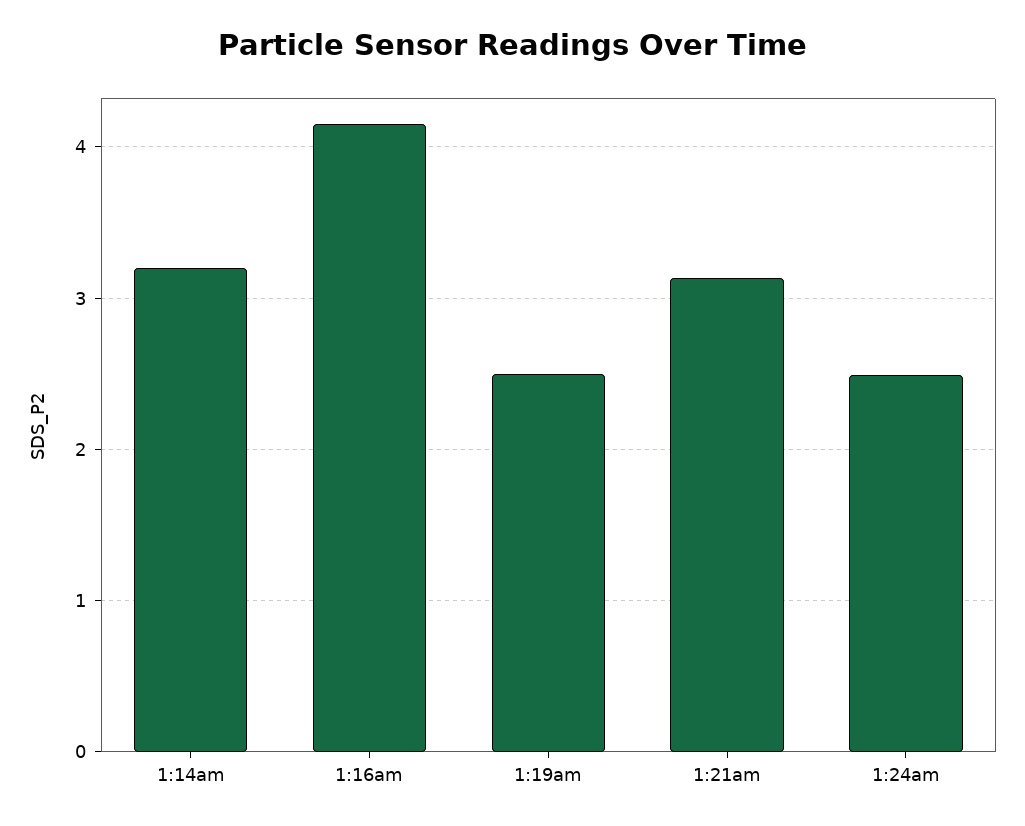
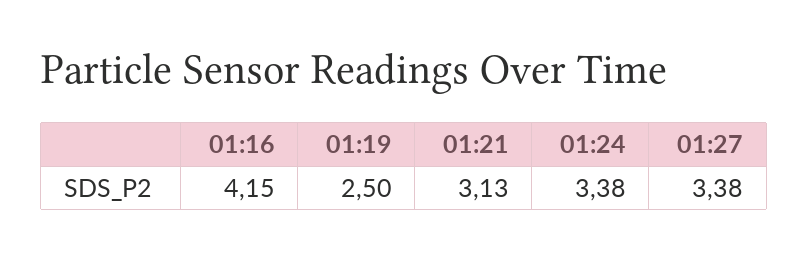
1:14am: 3.2 -> none
1:24am: 2.5 -> 3.38
01:27: none -> 3.38

